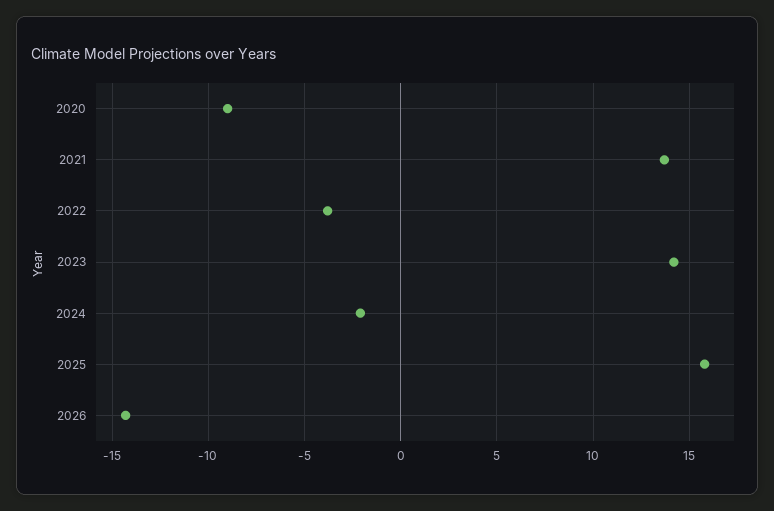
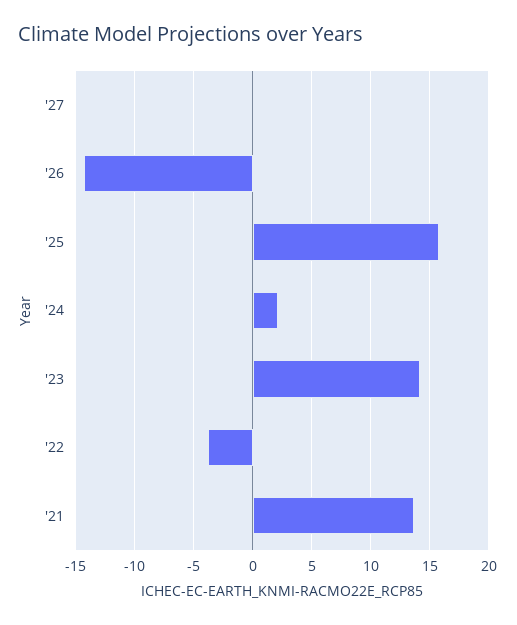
2020: -9 -> none
2024: -2 -> 2
'27: none -> 0

